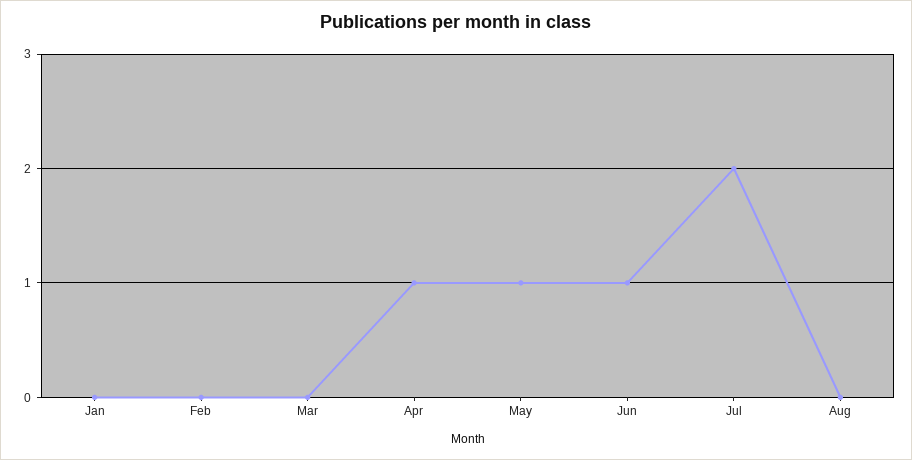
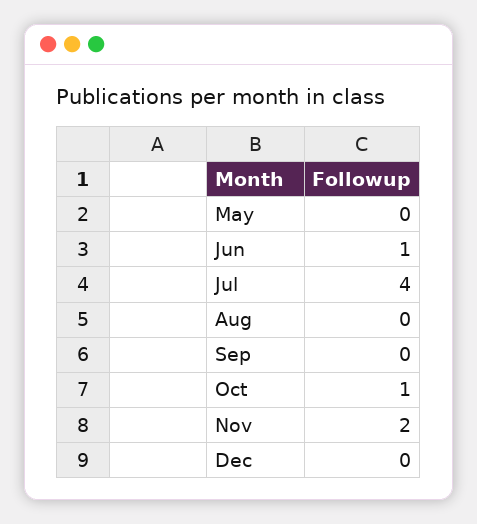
Jan: 0 -> none
Feb: 0 -> none
Mar: 0 -> none
Apr: 1 -> none
May: 1 -> 0
Jul: 2 -> 4
Sep: none -> 0
Oct: none -> 1
Nov: none -> 2
Dec: none -> 0

